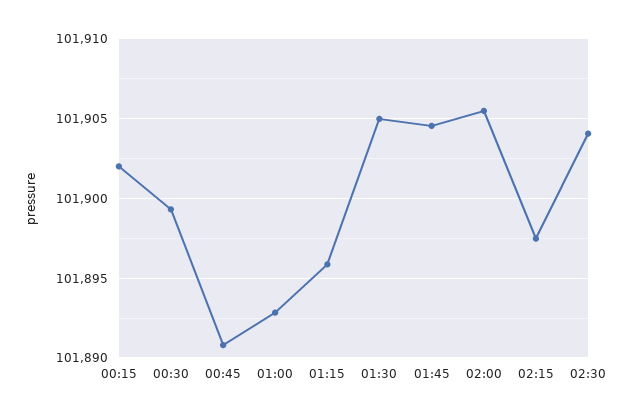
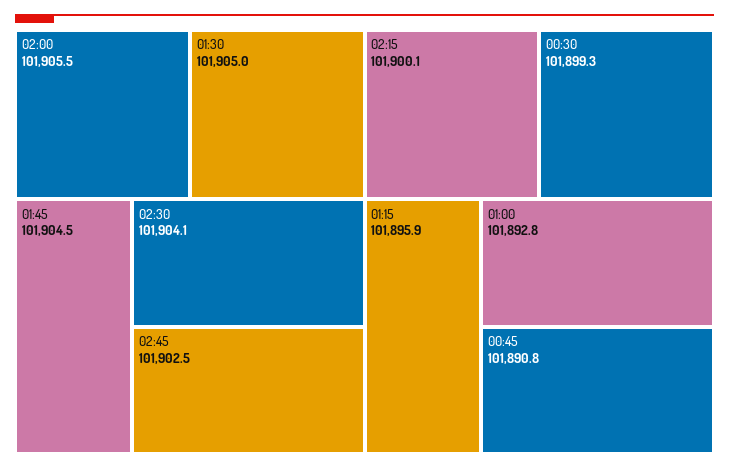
00:15: 101902 -> none
02:15: 101897.5 -> 101900.1
02:45: none -> 101902.5

